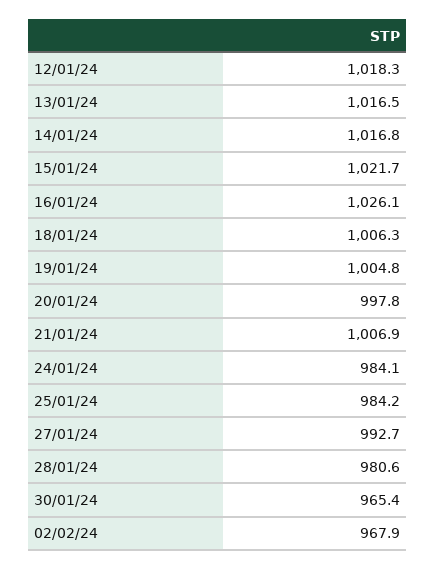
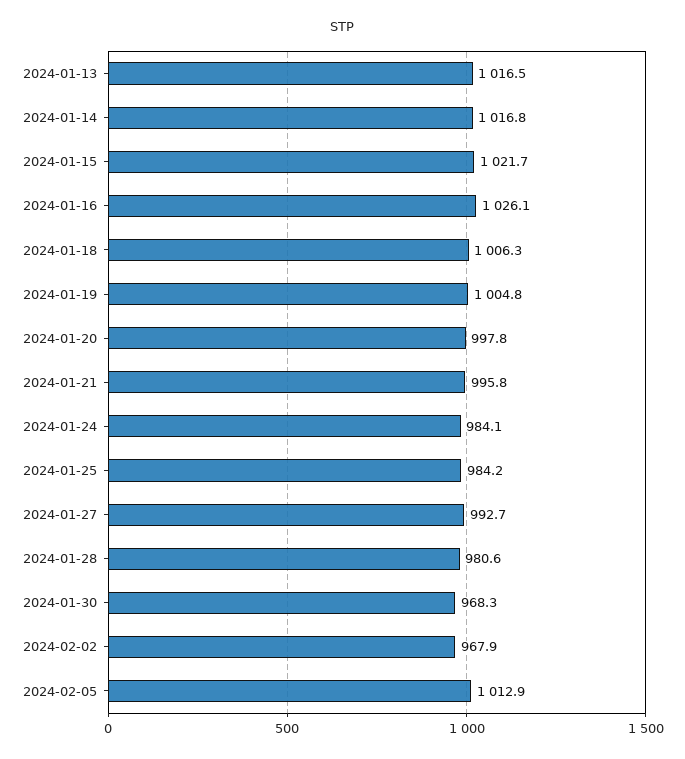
12/01/24: 1018.3 -> none
21/01/24: 1006.9 -> 995.8
30/01/24: 965.4 -> 968.3
2024-02-05: none -> 1012.9

